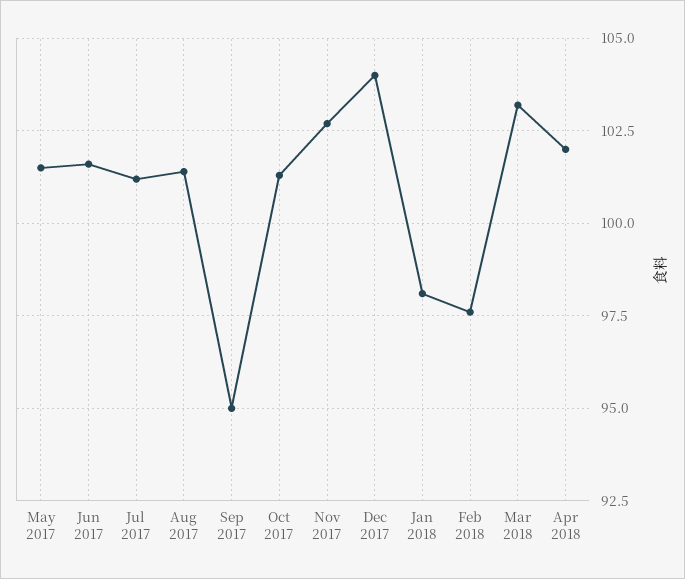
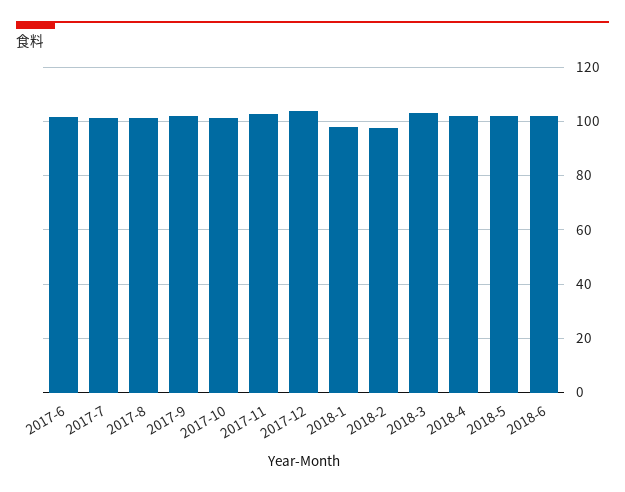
May 2017: 101.5 -> none
Sep 2017: 95 -> 102.5
2018-5: none -> 102.5
2018-6: none -> 102.5

